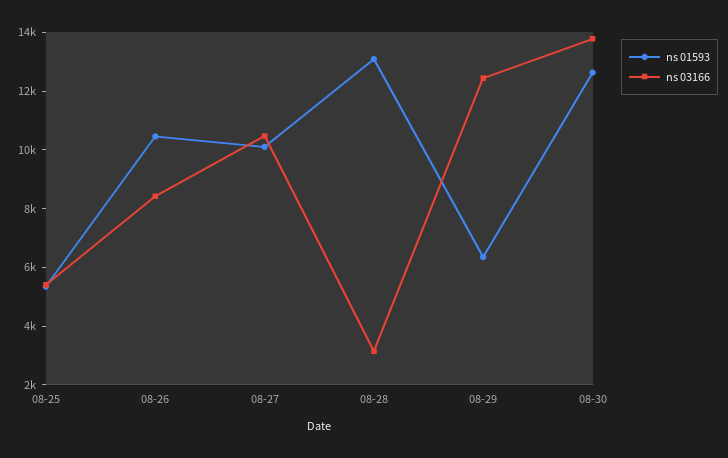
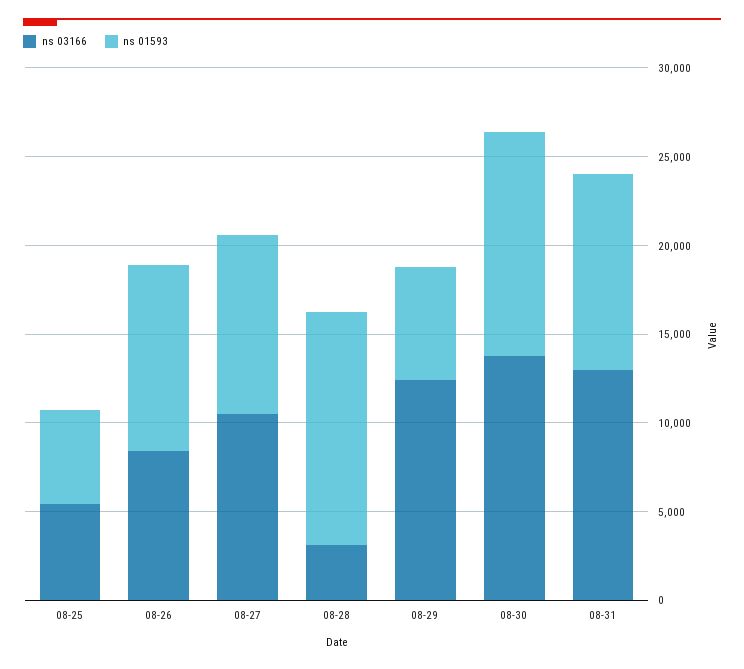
ns 03166, 08-31: none -> 13000
ns 01593, 08-31: none -> 11000

